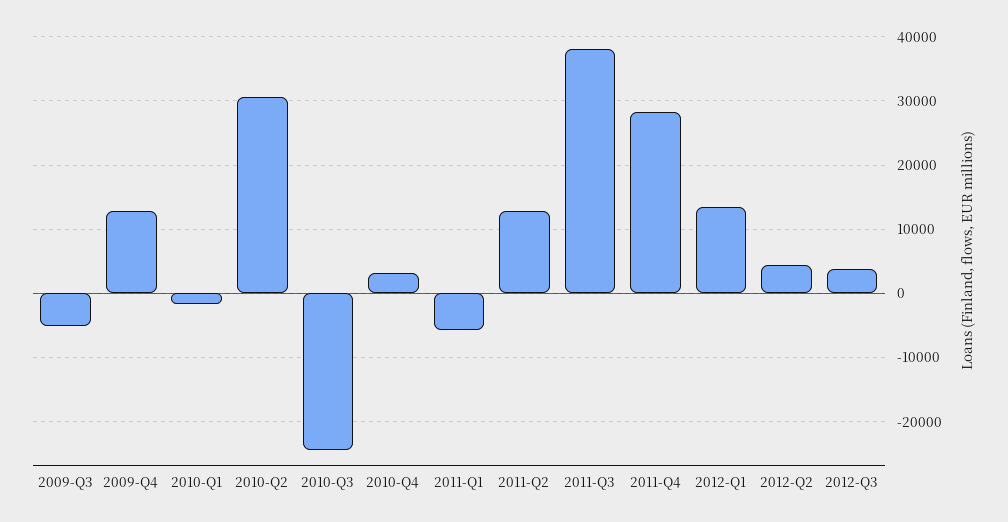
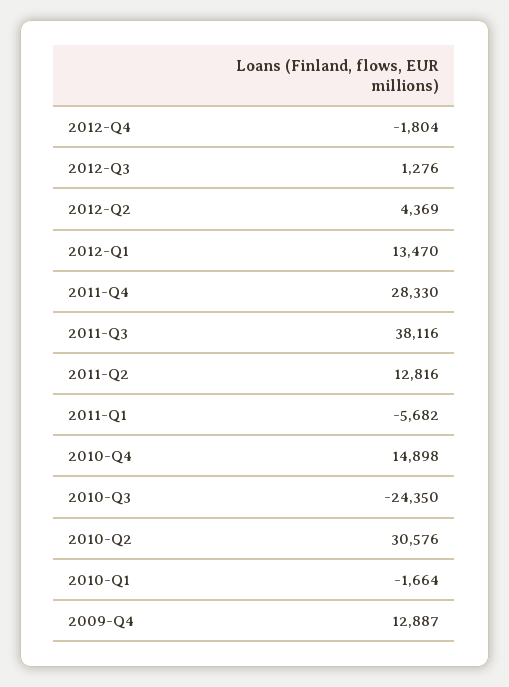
2009-Q3: -5000 -> none
2010-Q4: 3000 -> 14898
2012-Q3: 4000 -> 1276
2012-Q4: none -> -1804

